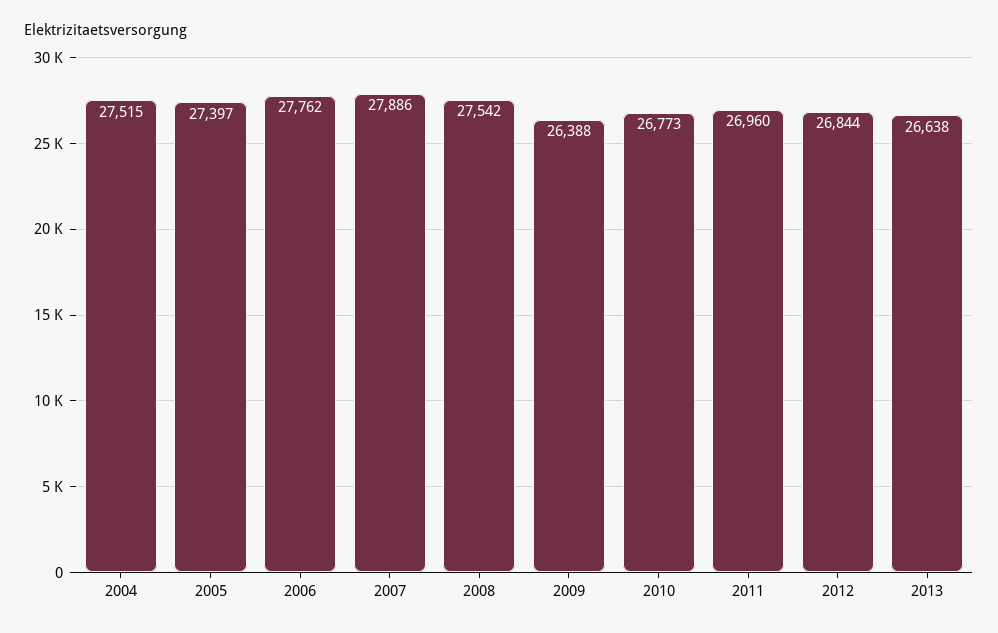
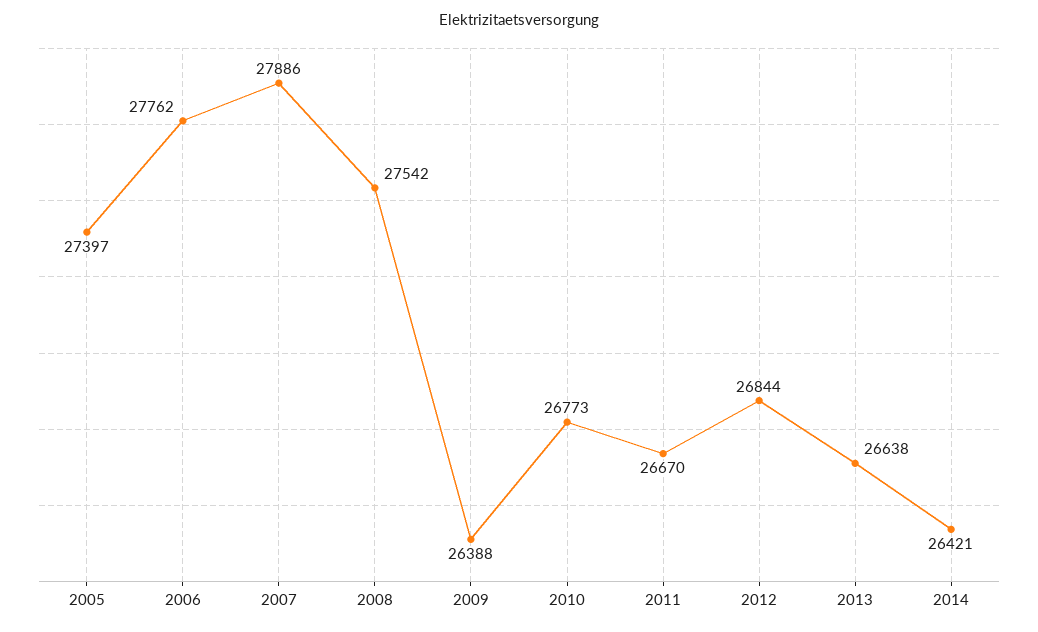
2004: 27515 -> none
2011: 26960 -> 26670
2014: none -> 26421

